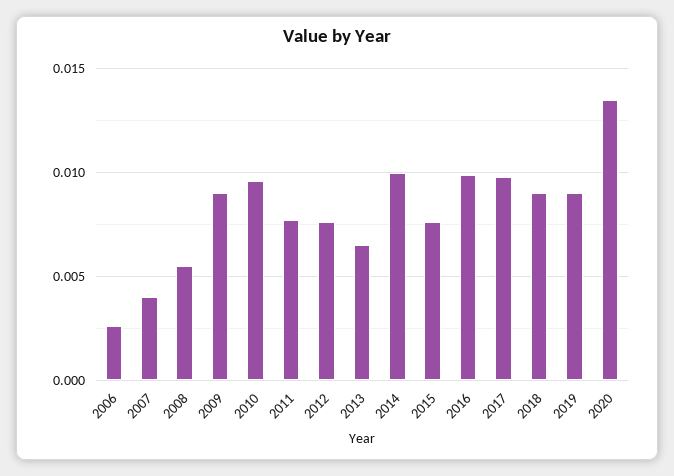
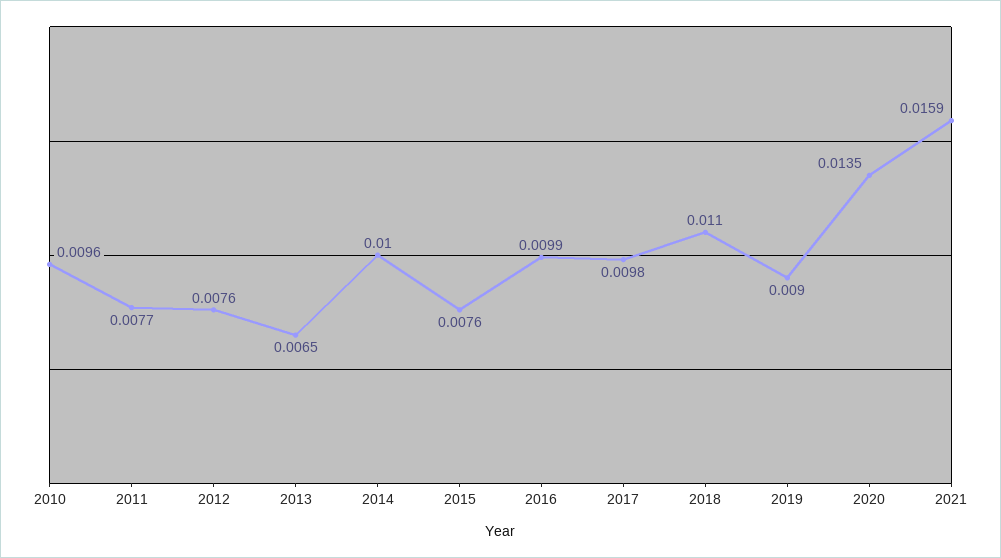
2006: 0.0025 -> none
2007: 0.004 -> none
2008: 0.0055 -> none
2009: 0.009 -> none
2018: 0.009 -> 0.011
2021: none -> 0.0159

